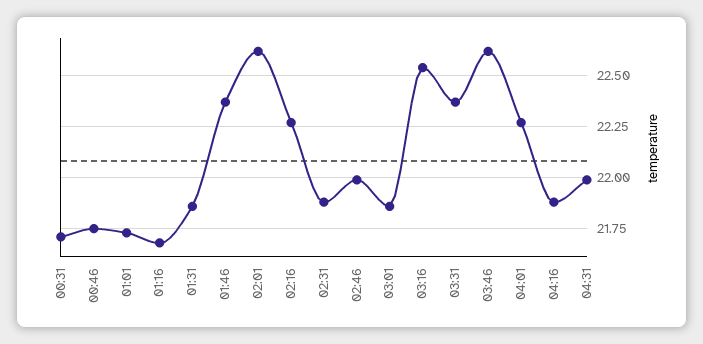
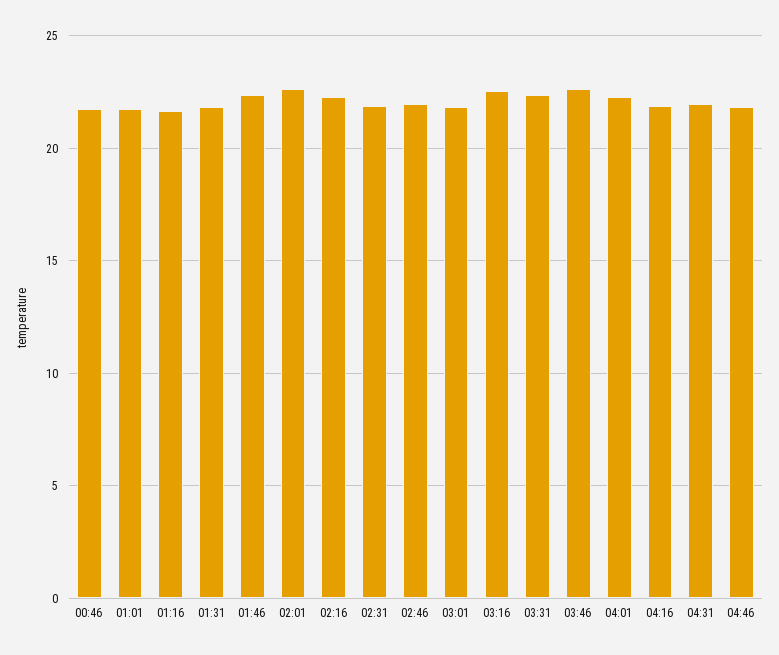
00:31: 21.7 -> none
04:46: none -> 22

